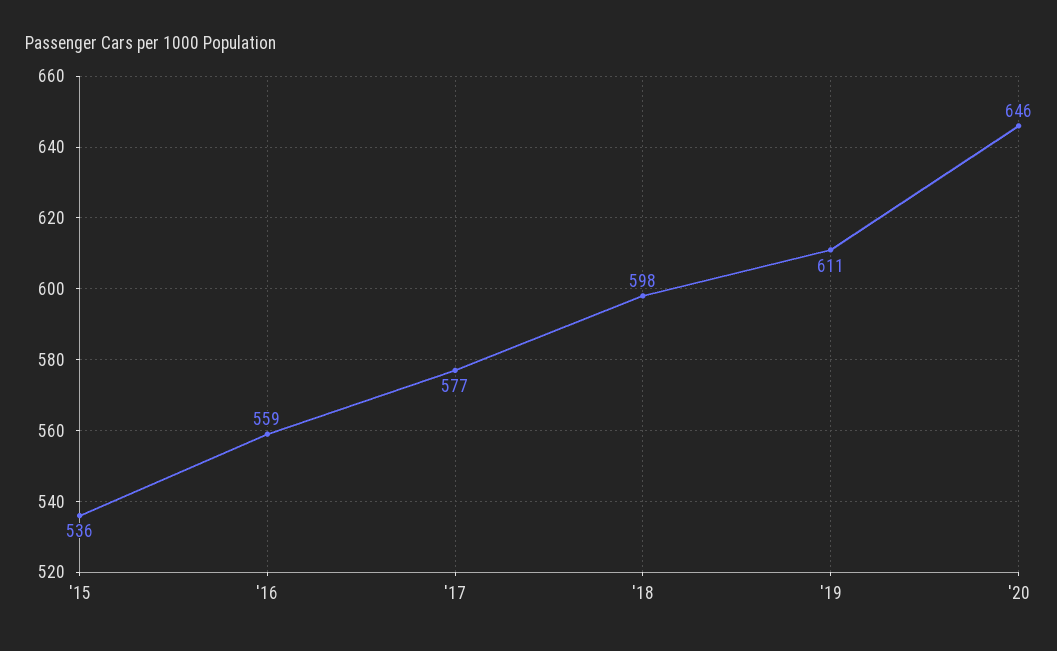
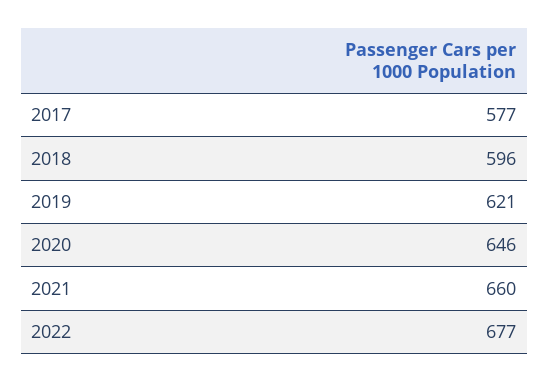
'15: 536 -> none
'16: 559 -> none
'18: 598 -> 596
'19: 611 -> 621
2021: none -> 660
2022: none -> 677

